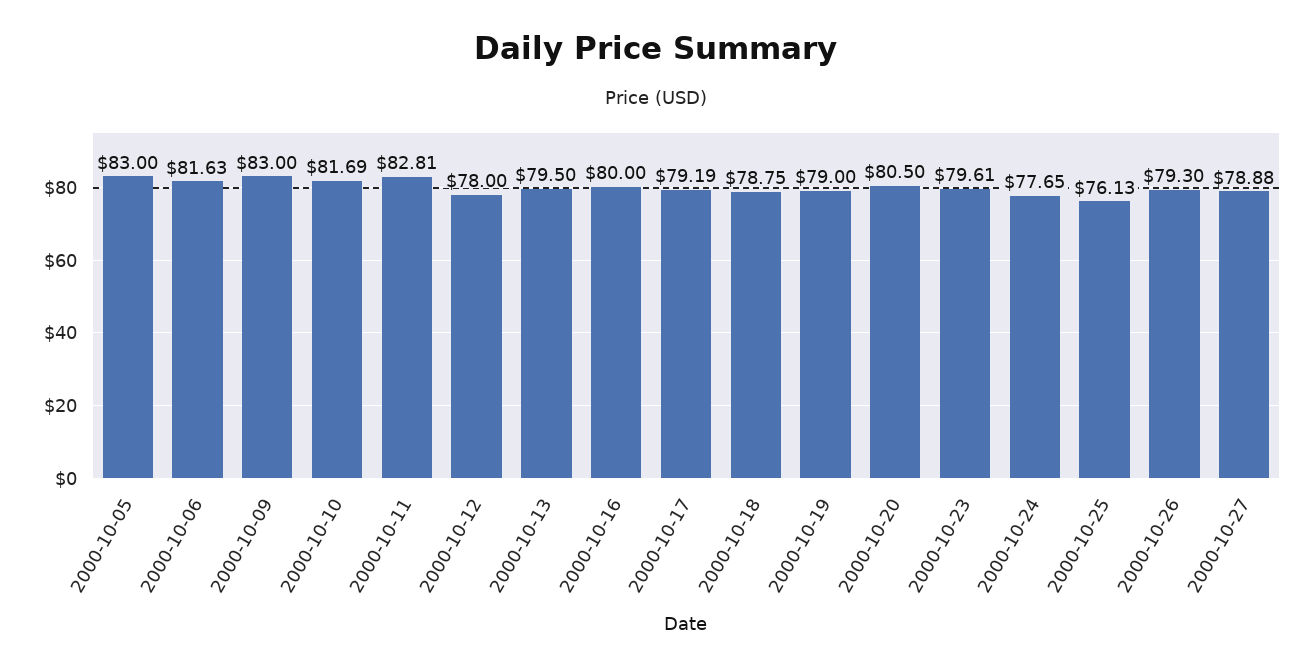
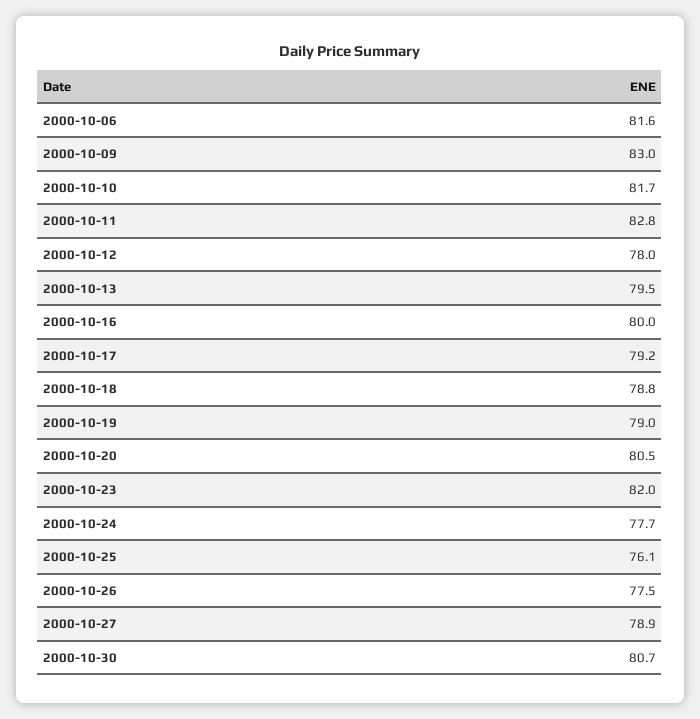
2000-10-05: 83 -> none
2000-10-23: 79.61 -> 82
2000-10-26: 79.3 -> 77.5
2000-10-30: none -> 80.7

